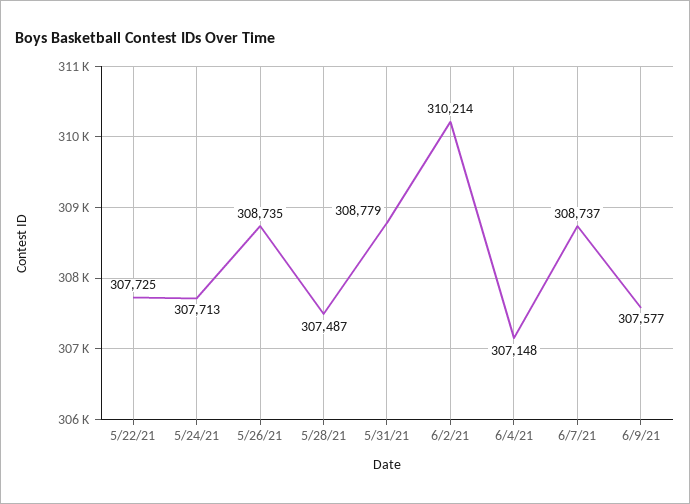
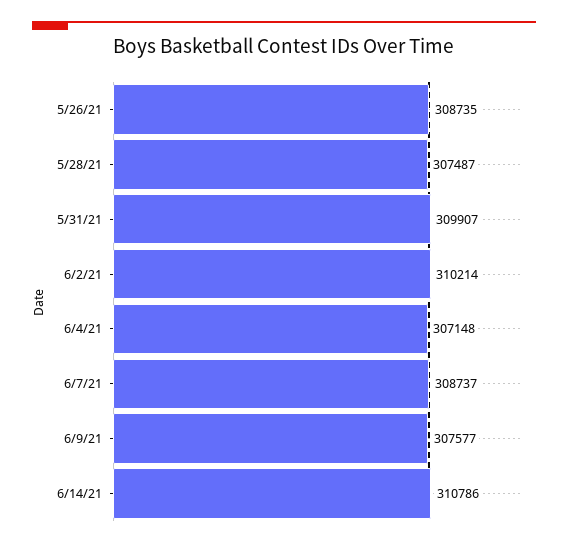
5/22/21: 307725 -> none
5/24/21: 307713 -> none
5/31/21: 308779 -> 309907
6/14/21: none -> 310786

